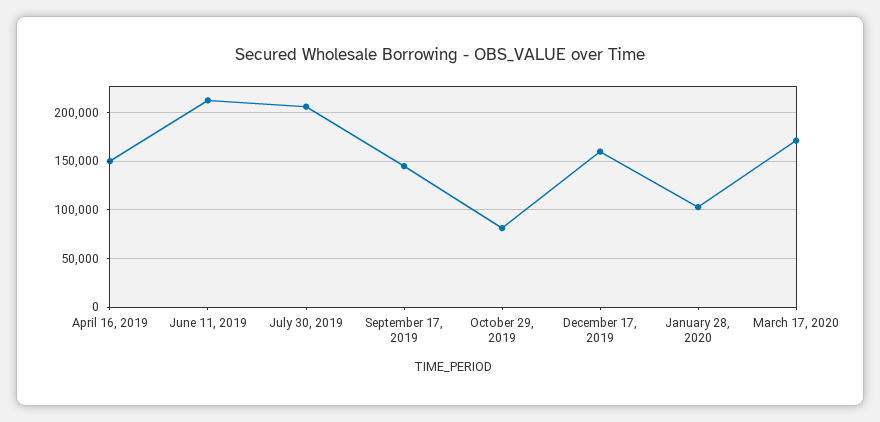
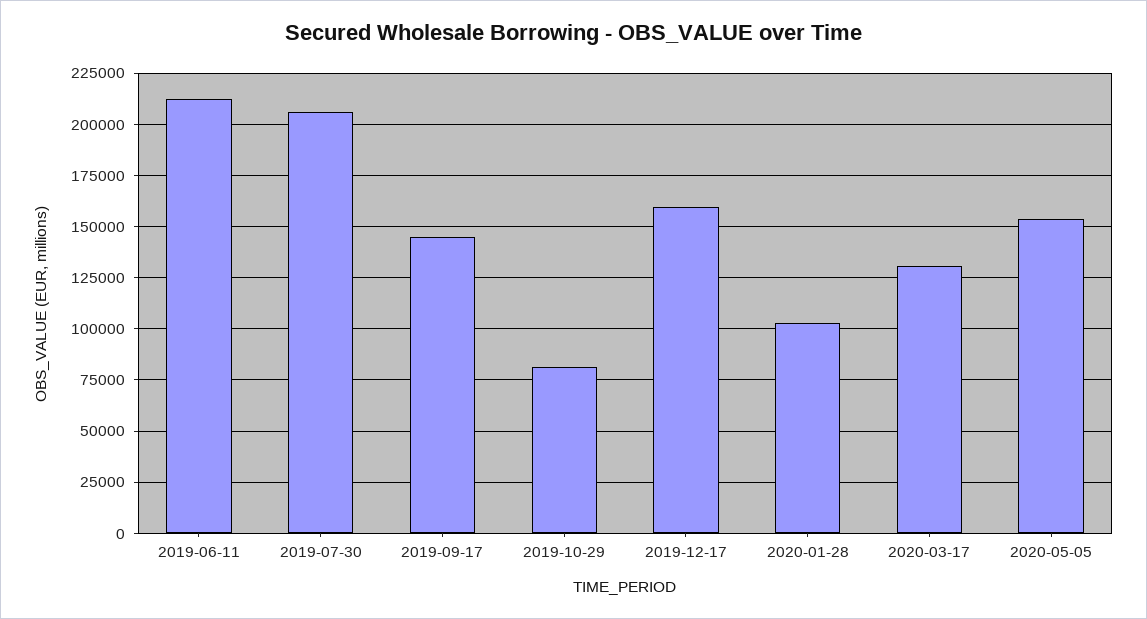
April 16, 2019: 150000 -> none
March 17, 2020: 170000 -> 130000
2020-05-05: none -> 155000

